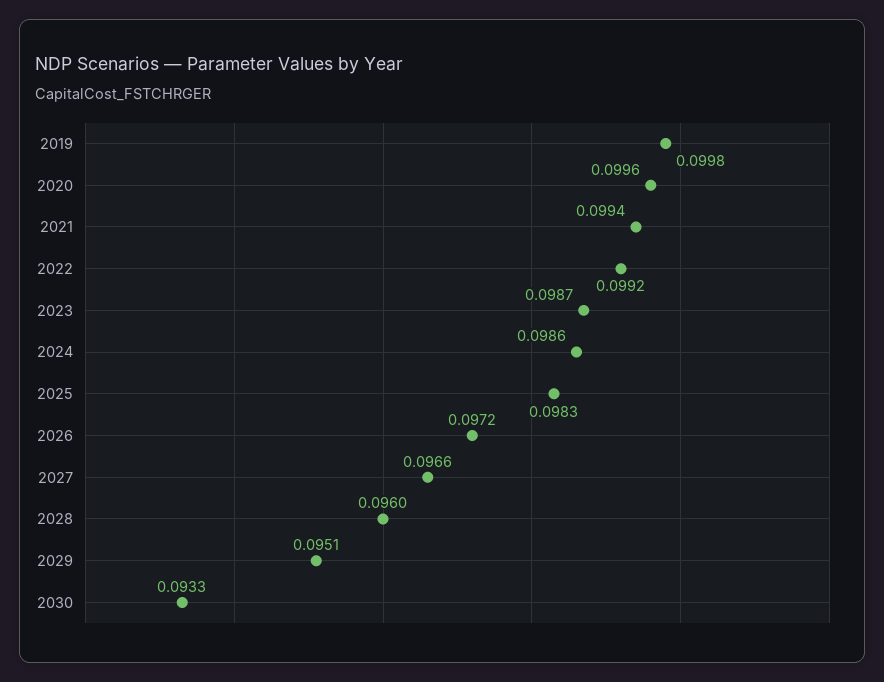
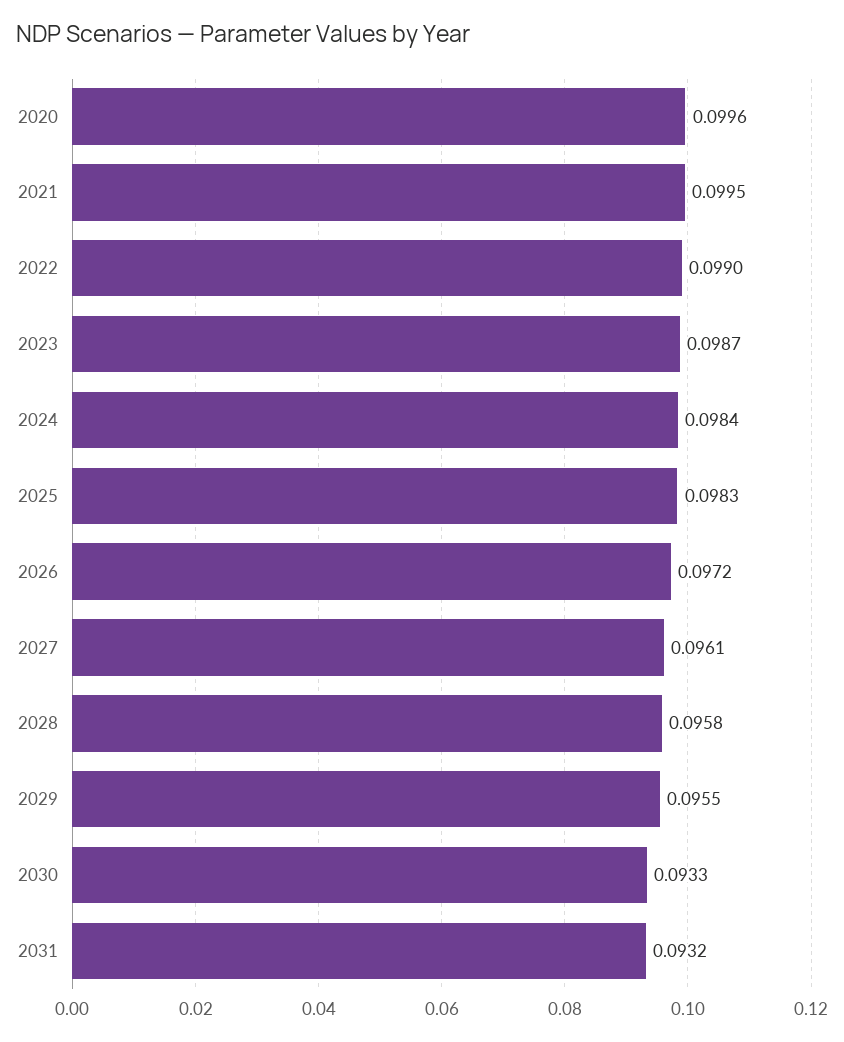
2019: 0.0998 -> none
2021: 0.0994 -> 0.0995
2022: 0.0992 -> 0.099
2024: 0.0986 -> 0.0984
2027: 0.0966 -> 0.0961
2028: 0.096 -> 0.0958
2029: 0.0951 -> 0.0955
2031: none -> 0.0932

